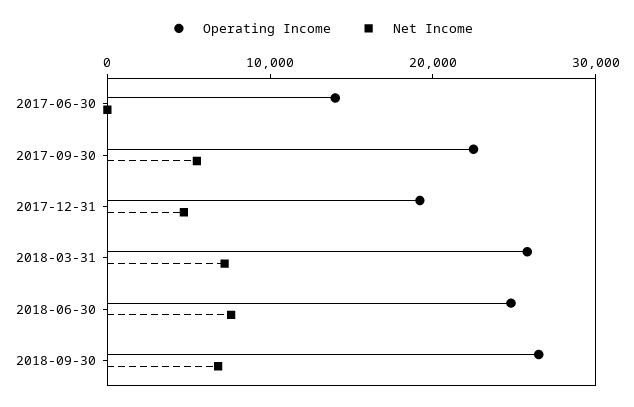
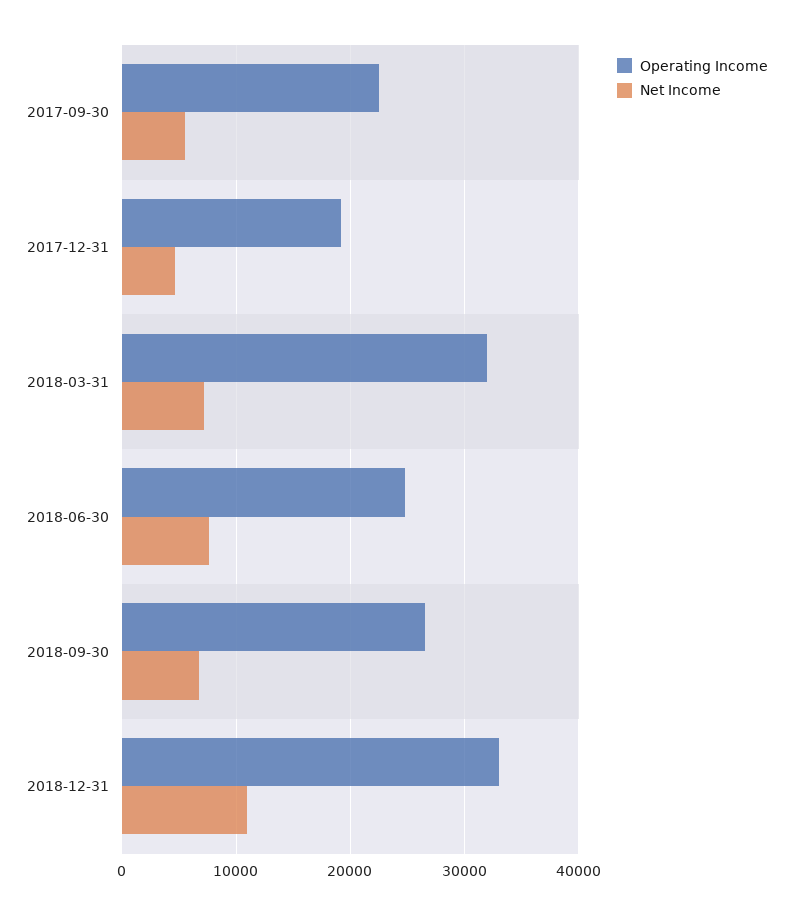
Operating Income, 2017-06-30: 14000 -> none
Net Income, 2017-06-30: 0 -> none
Operating Income, 2018-03-31: 26000 -> 32000
Operating Income, 2018-12-31: none -> 33000
Net Income, 2018-12-31: none -> 11000

